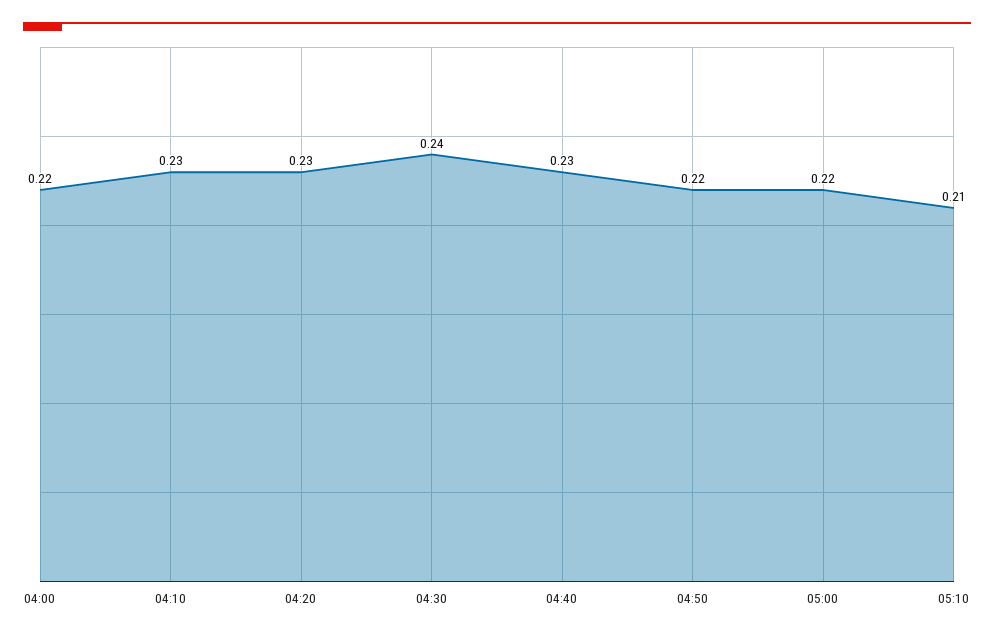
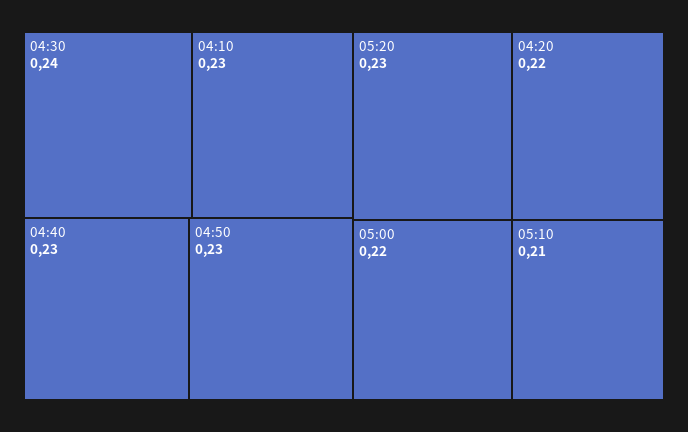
04:00: 0.22 -> none
04:20: 0.23 -> 0.22
04:50: 0.22 -> 0.23
05:20: none -> 0.23

